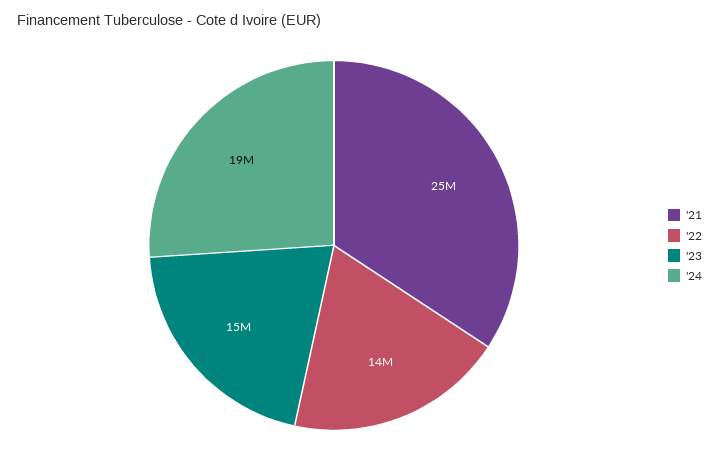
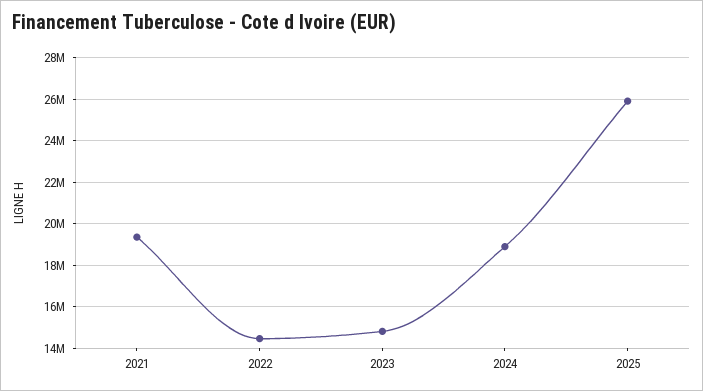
'21: 25000000 -> 19500000
2025: none -> 26000000

